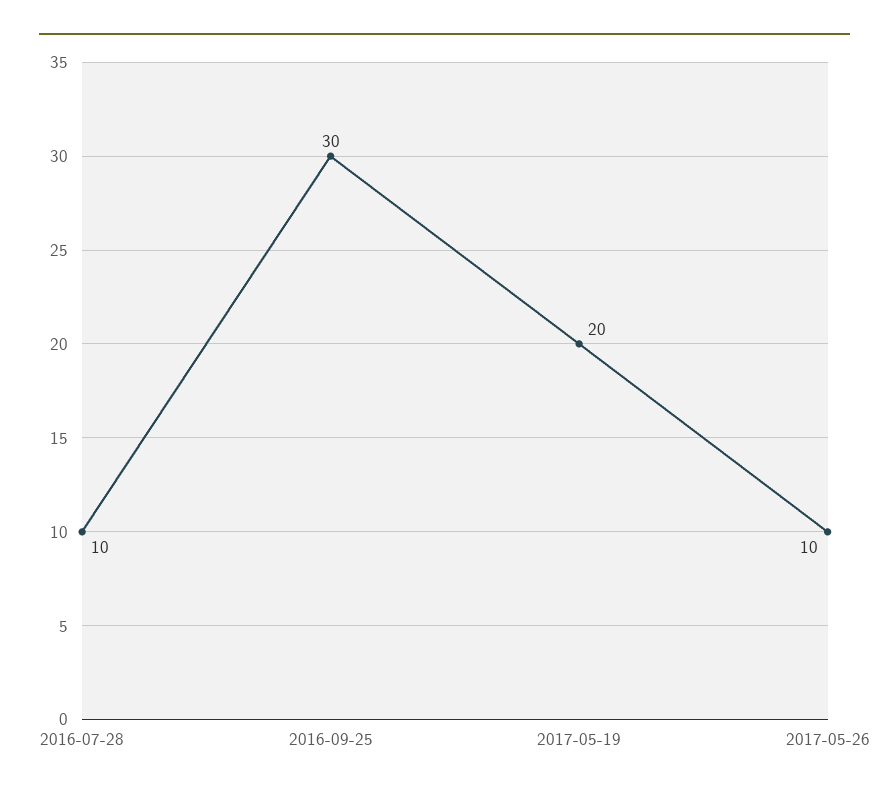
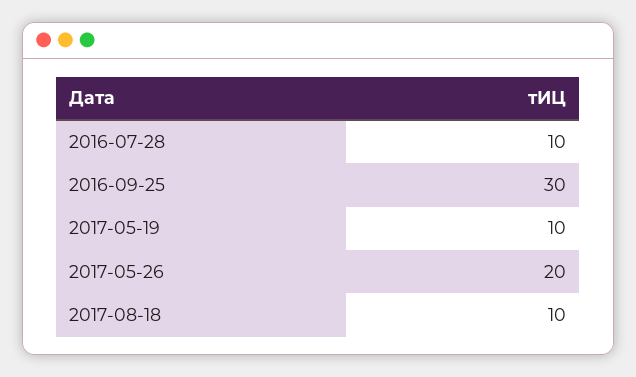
2017-05-19: 20 -> 10
2017-05-26: 10 -> 20
2017-08-18: none -> 10

